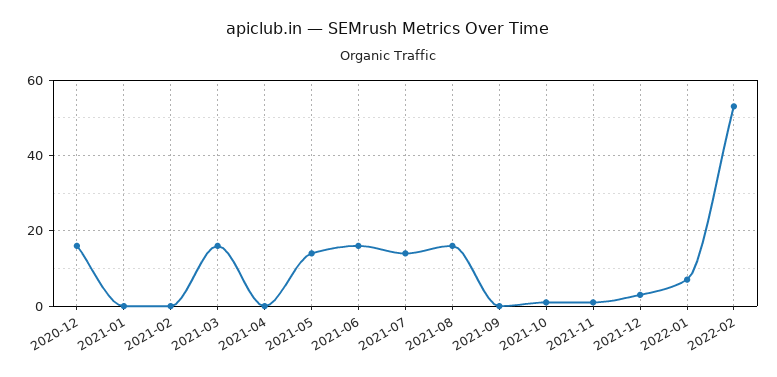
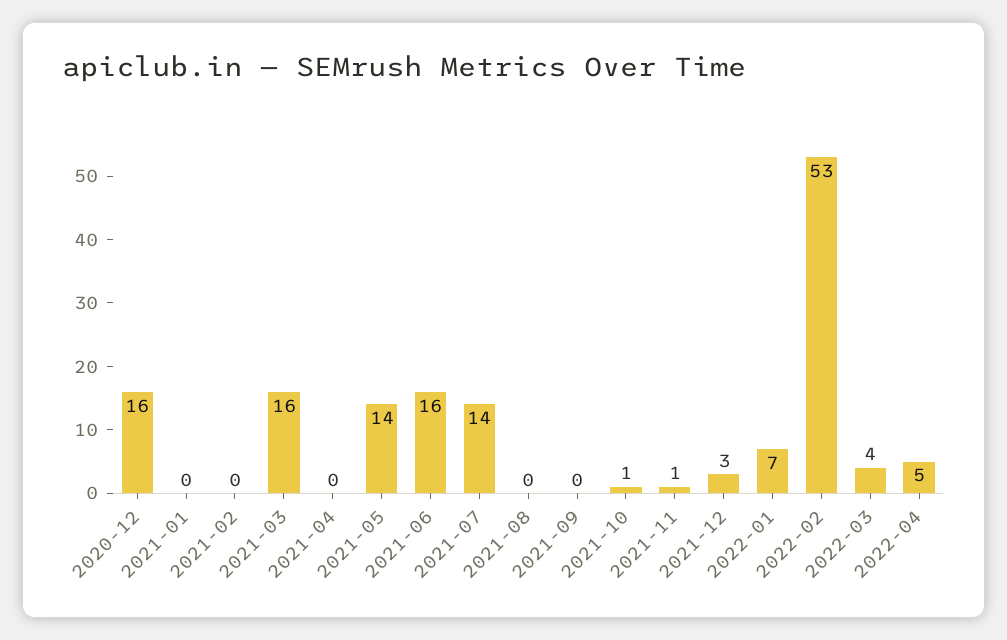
2021-08: 15 -> 0
2022-03: none -> 4
2022-04: none -> 5

